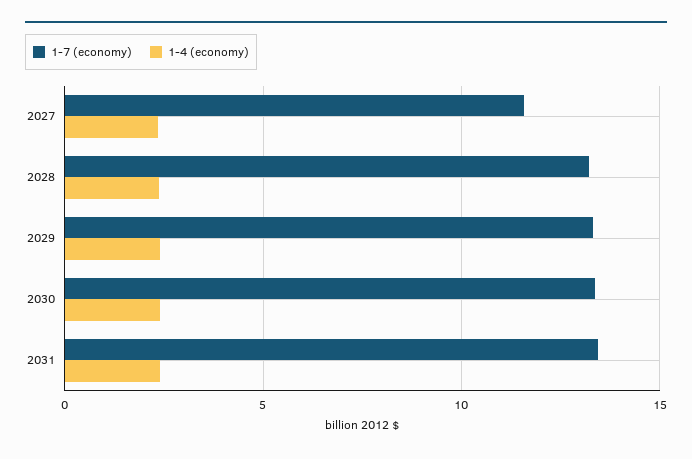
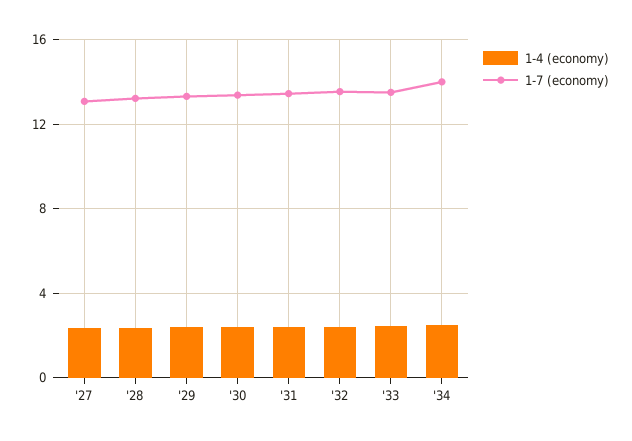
1-7 (economy), 2027: 11.5 -> 13
1-4 (economy), '32: none -> 2.5
1-7 (economy), '32: none -> 13.5
1-4 (economy), '33: none -> 2.5
1-7 (economy), '33: none -> 13.5
1-4 (economy), '34: none -> 2.5
1-7 (economy), '34: none -> 14

